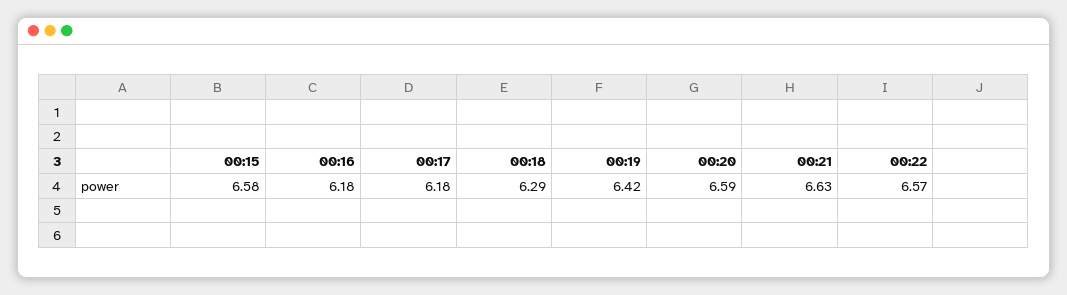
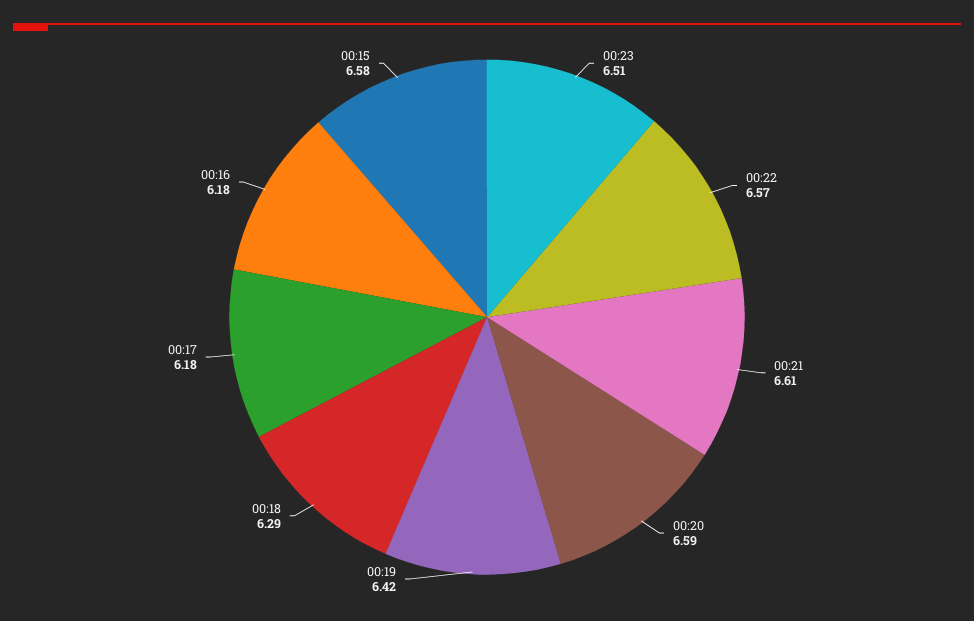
00:21: 6.63 -> 6.61
00:23: none -> 6.51

